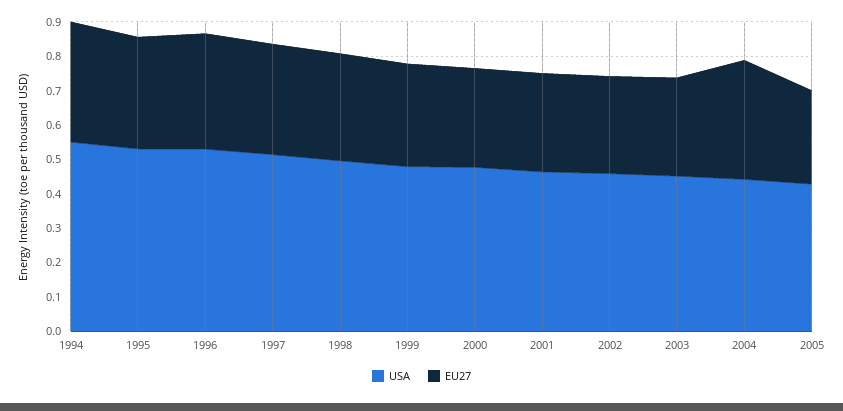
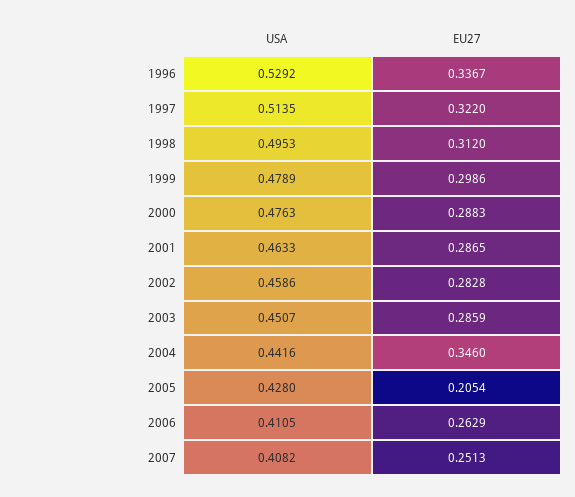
USA, 1994: 0.55 -> none
EU27, 1994: 0.35 -> none
USA, 1995: 0.525 -> none
EU27, 1995: 0.325 -> none
EU27, 2005: 0.275 -> 0.2054
USA, 2006: none -> 0.4105
EU27, 2006: none -> 0.2629
USA, 2007: none -> 0.4082
EU27, 2007: none -> 0.2513

